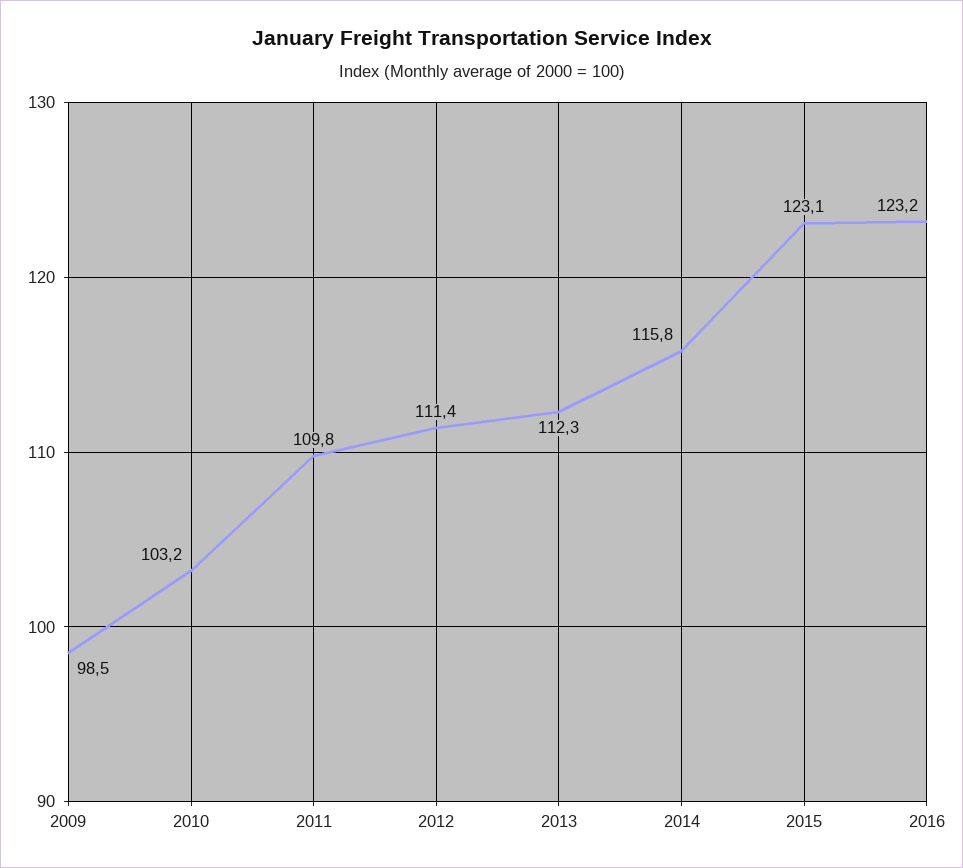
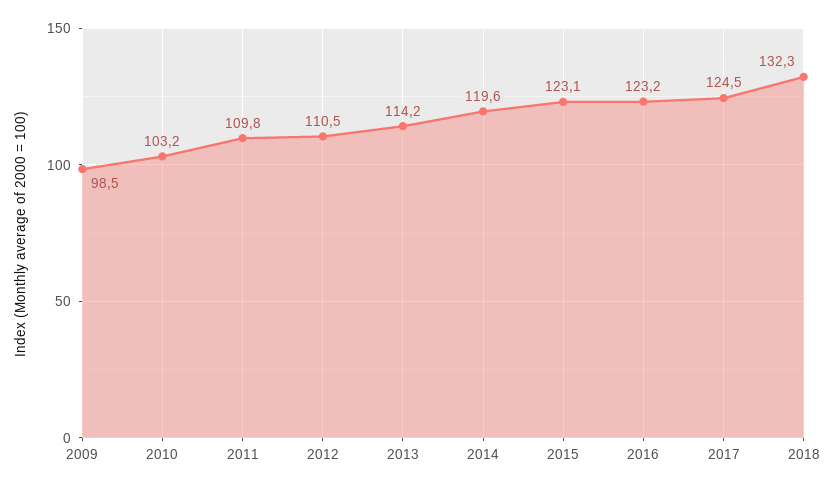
2012: 111.4 -> 110.5
2013: 112.3 -> 114.2
2014: 115.8 -> 119.6
2017: none -> 124.5
2018: none -> 132.3

